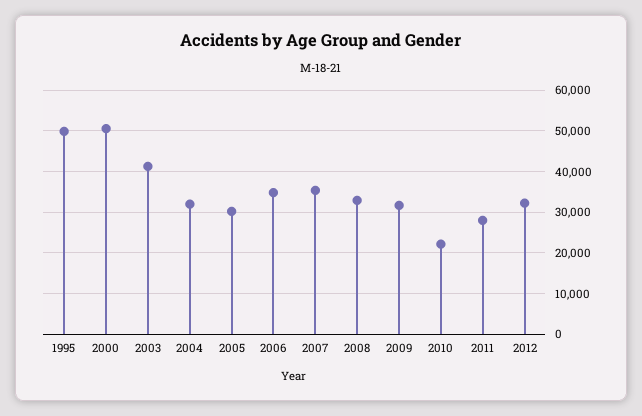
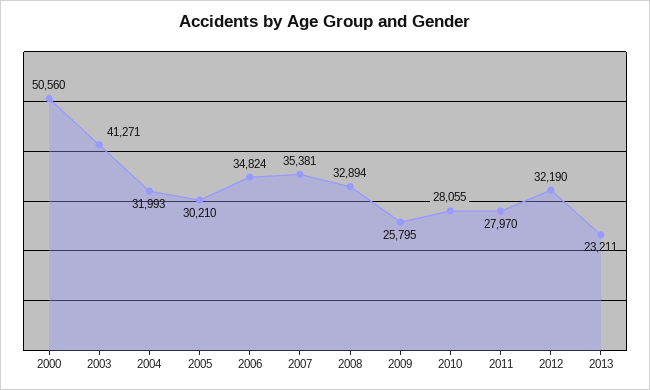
1995: 50000 -> none
2009: 32000 -> 25795
2010: 22000 -> 28055
2013: none -> 23211

